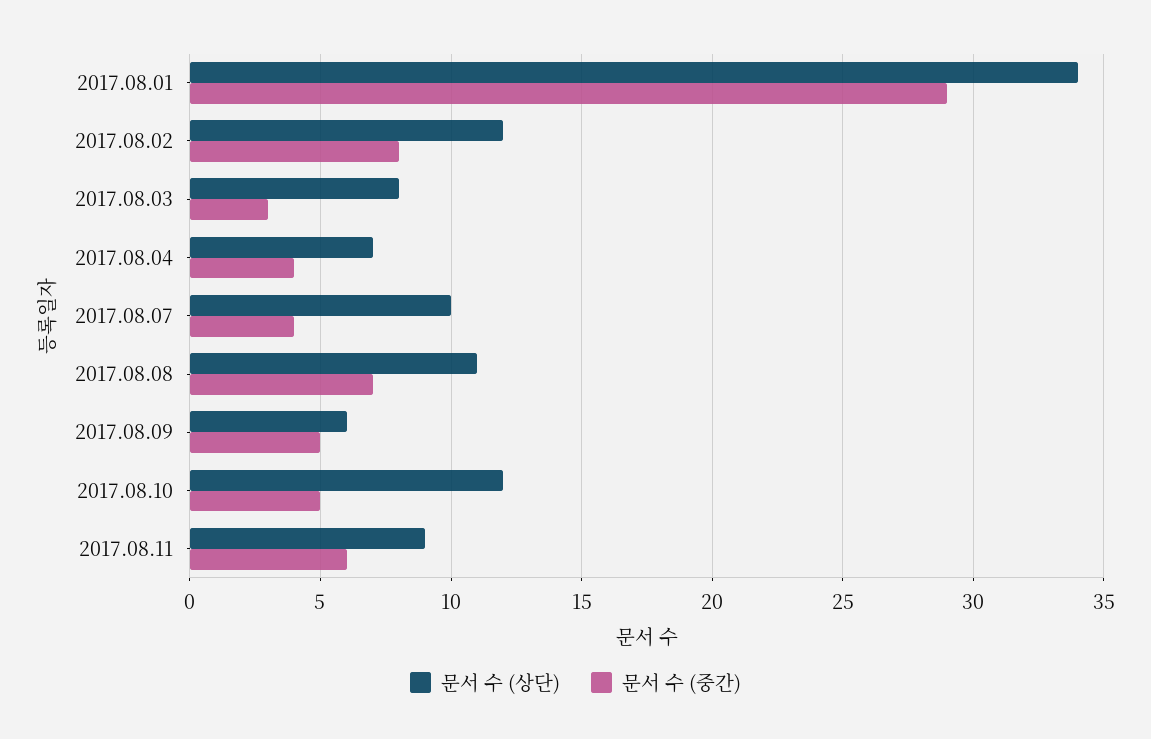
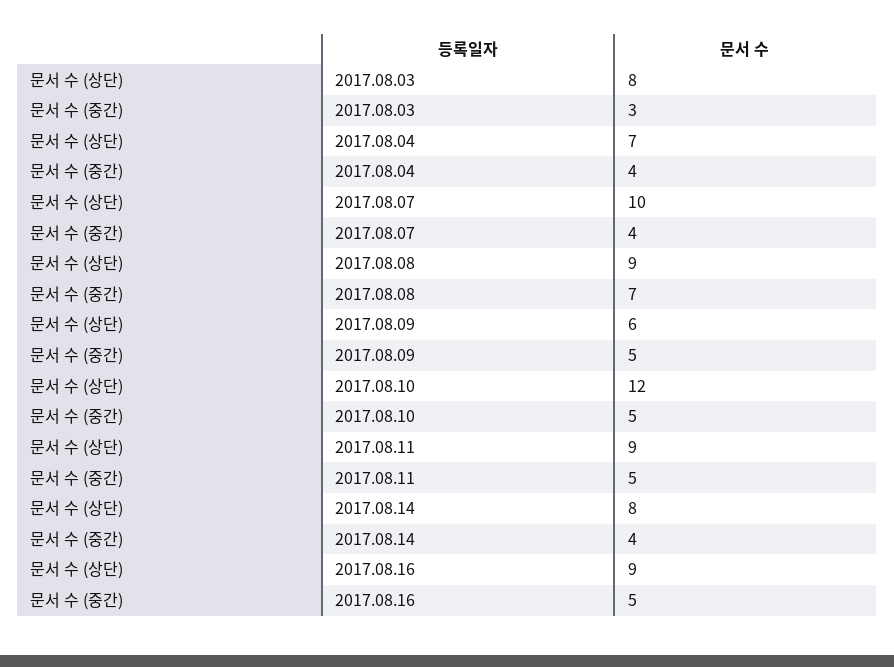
문서 수 (상단), 2017.08.01: 34 -> none
문서 수 (중간), 2017.08.01: 29 -> none
문서 수 (상단), 2017.08.02: 12 -> none
문서 수 (중간), 2017.08.02: 8 -> none
문서 수 (상단), 2017.08.08: 11 -> 9
문서 수 (중간), 2017.08.11: 6 -> 5
문서 수 (상단), 2017.08.14: none -> 8
문서 수 (중간), 2017.08.14: none -> 4
문서 수 (상단), 2017.08.16: none -> 9
문서 수 (중간), 2017.08.16: none -> 5

